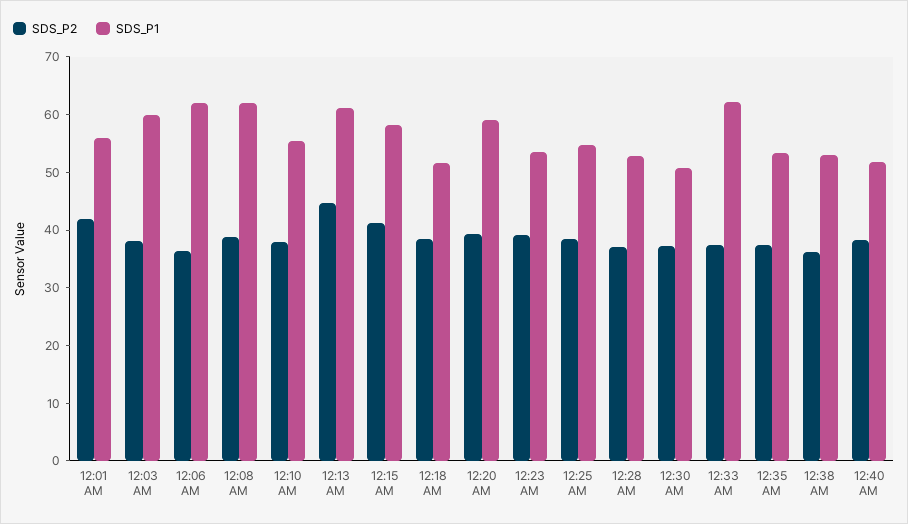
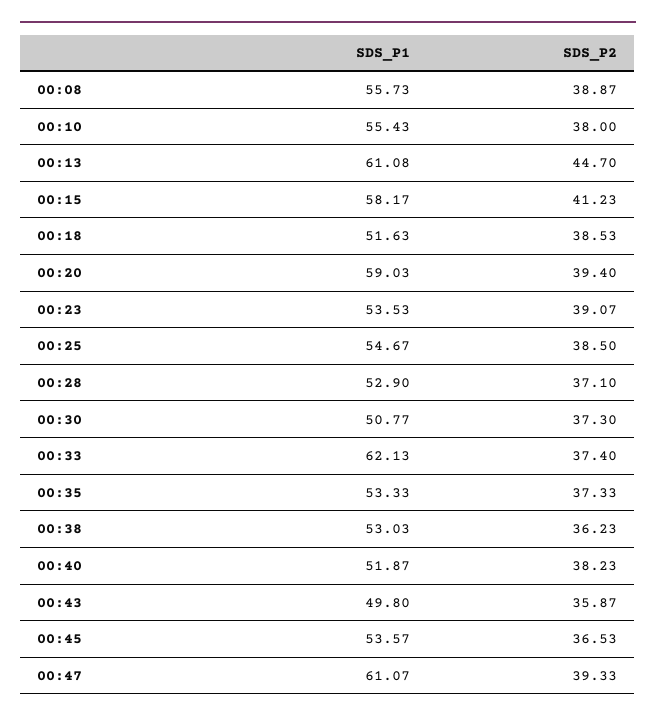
SDS_P2, 12:01 AM: 42 -> none
SDS_P1, 12:01 AM: 56 -> none
SDS_P2, 12:03 AM: 38 -> none
SDS_P1, 12:03 AM: 60 -> none
SDS_P2, 12:06 AM: 36 -> none
SDS_P1, 12:06 AM: 62 -> none
SDS_P1, 12:08 AM: 62 -> 55.73
SDS_P1, 00:43: none -> 49.8
SDS_P2, 00:43: none -> 35.87
SDS_P1, 00:45: none -> 53.57
SDS_P2, 00:45: none -> 36.53
SDS_P1, 00:47: none -> 61.07
SDS_P2, 00:47: none -> 39.33

